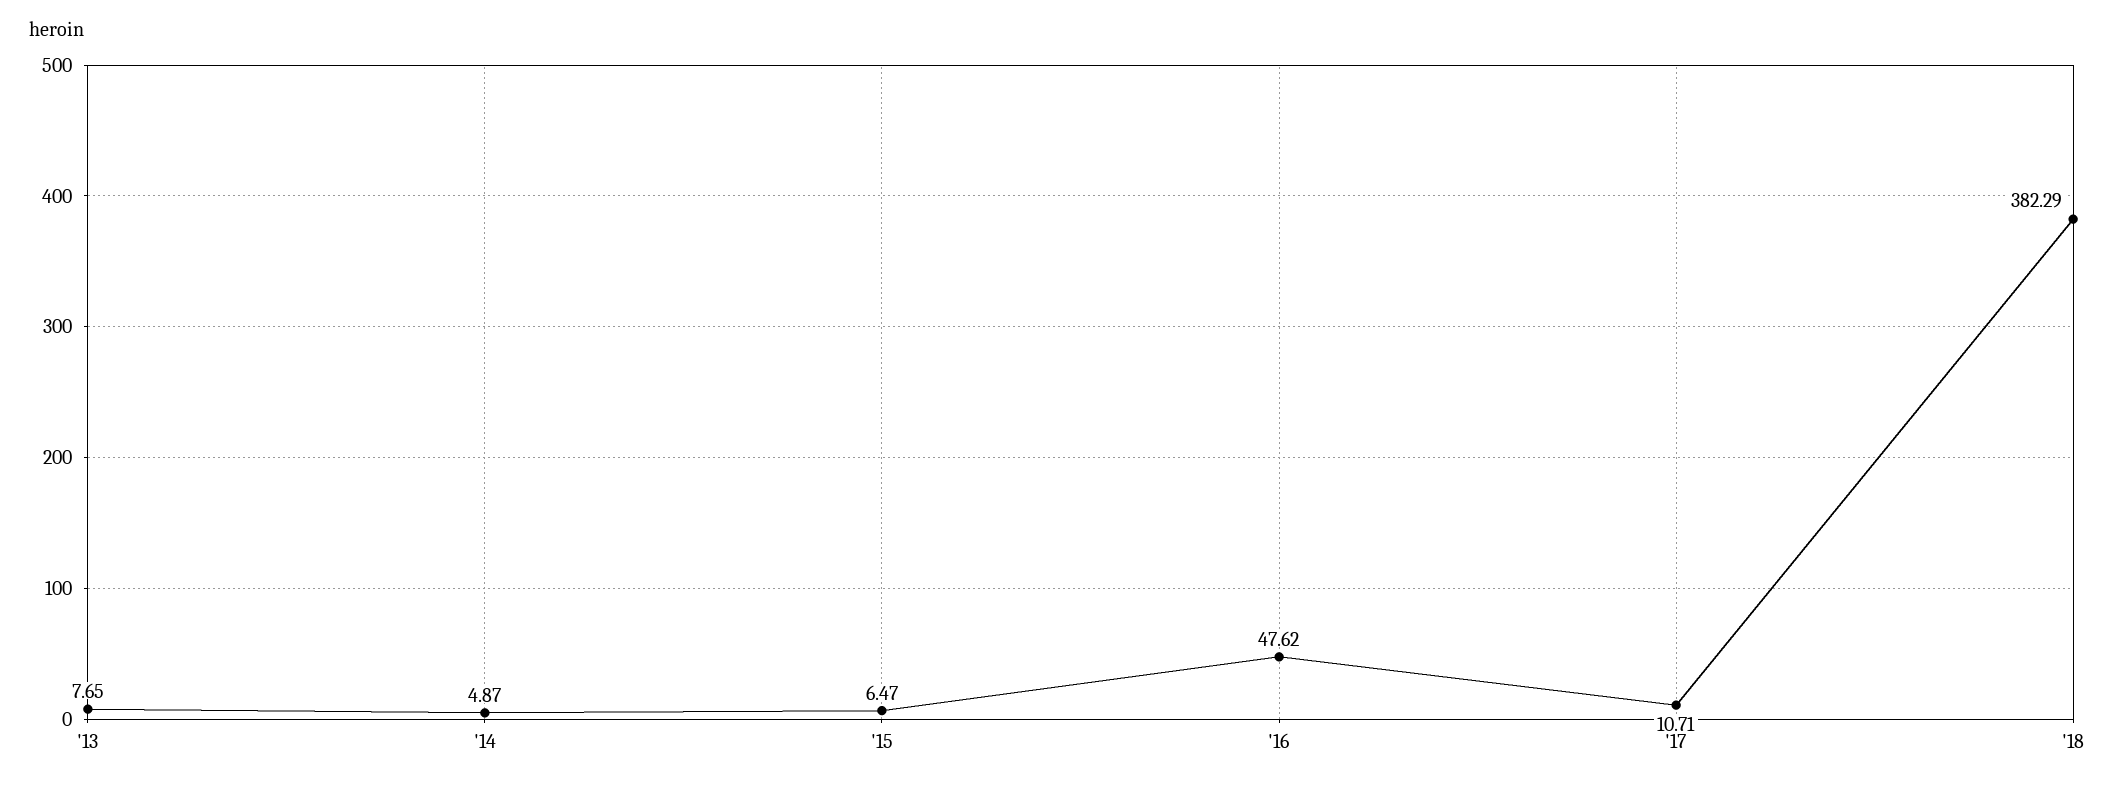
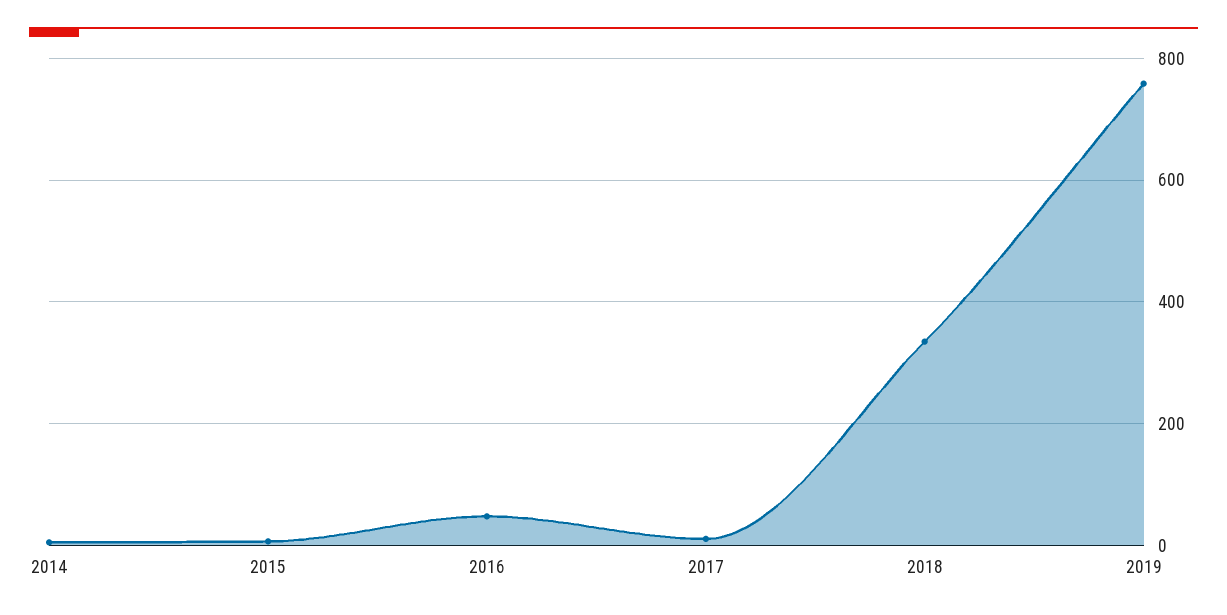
'13: 7.65 -> none
'18: 382.29 -> 340
2019: none -> 760

